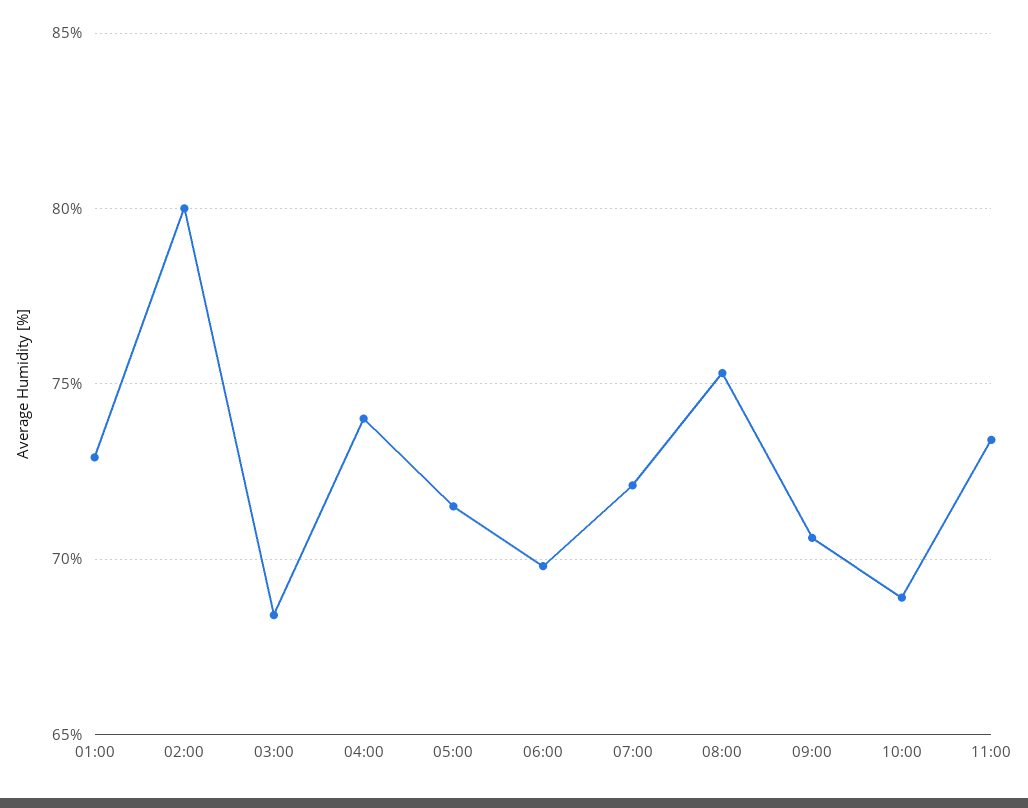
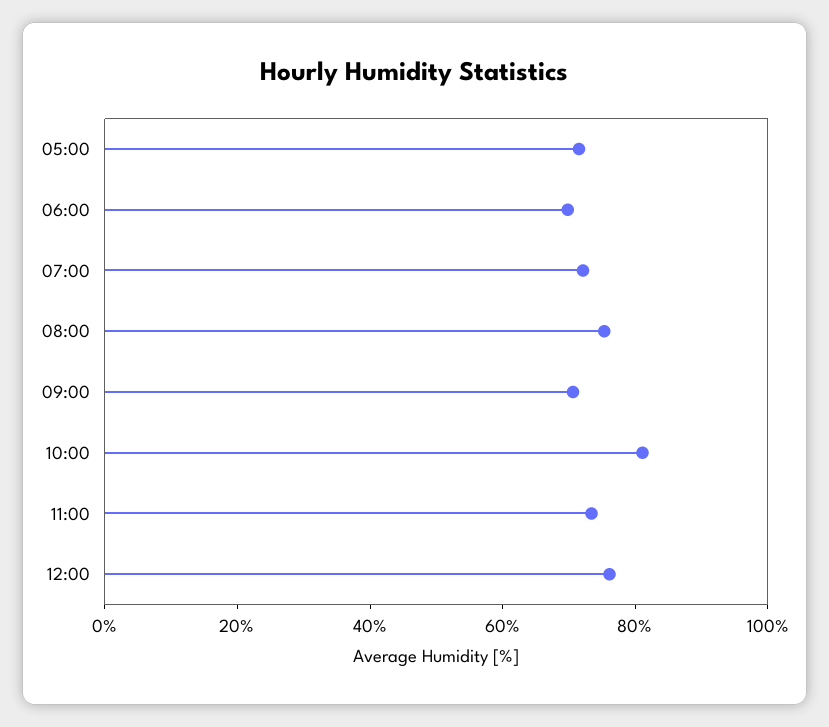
01:00: 73 -> none
02:00: 80 -> none
03:00: 68.5 -> none
04:00: 74 -> none
10:00: 69 -> 80
12:00: none -> 75

